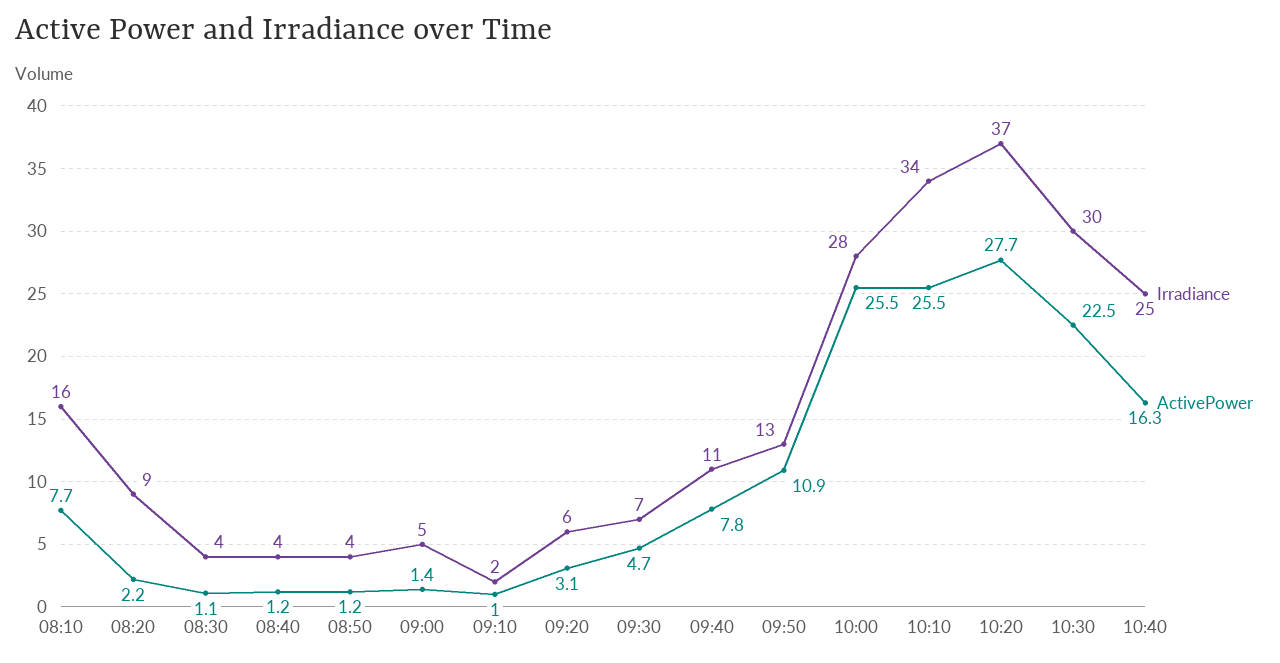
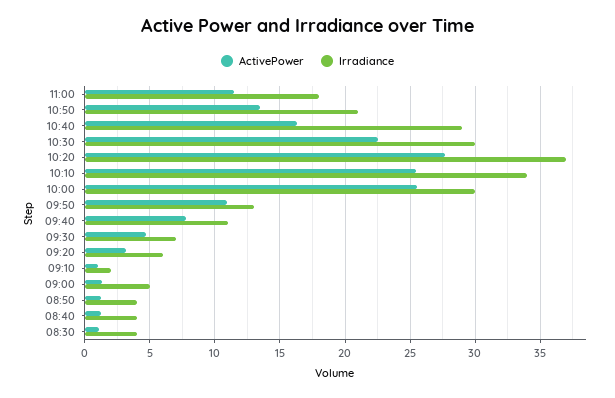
Irradiance, 08:10: 16 -> none
ActivePower, 08:10: 7.7 -> none
Irradiance, 08:20: 9 -> none
ActivePower, 08:20: 2.2 -> none
Irradiance, 10:00: 28 -> 30
Irradiance, 10:40: 25 -> 29
ActivePower, 11:00: none -> 11.5
Irradiance, 11:00: none -> 18
ActivePower, 10:50: none -> 13.5
Irradiance, 10:50: none -> 21

